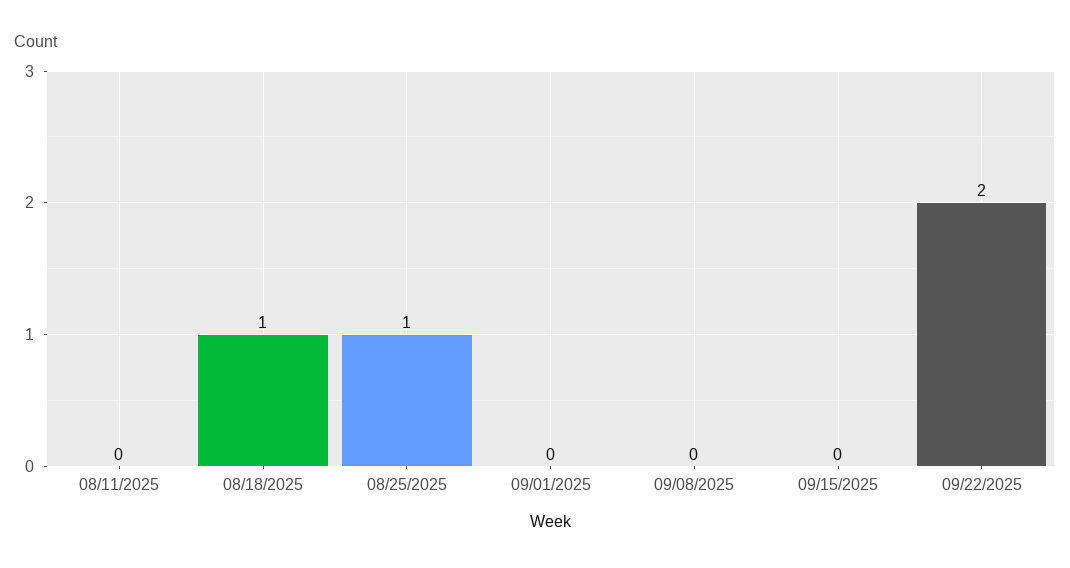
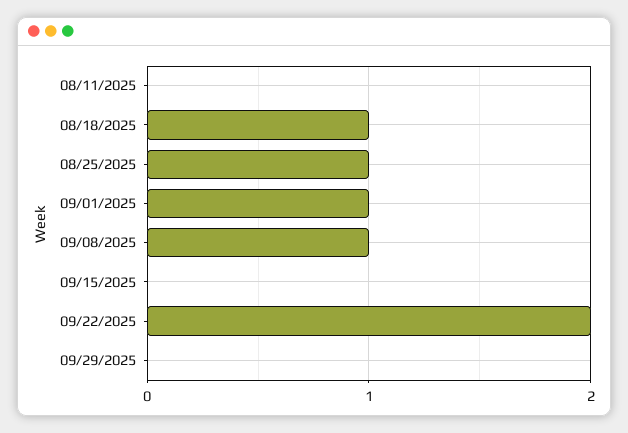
09/01/2025: 0 -> 1
09/08/2025: 0 -> 1
09/29/2025: none -> 0

